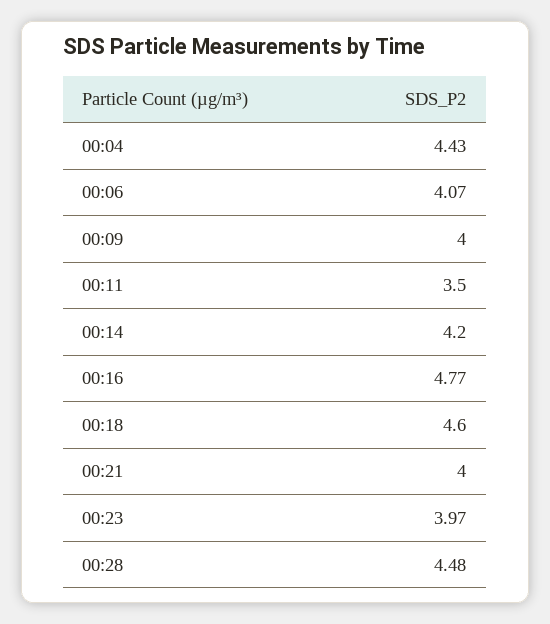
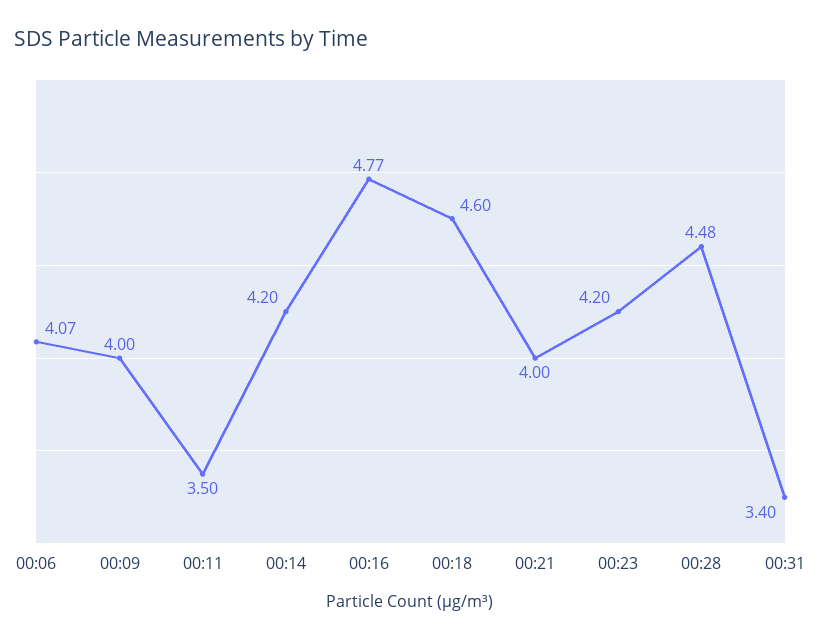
00:04: 4.43 -> none
00:23: 3.97 -> 4.2
00:31: none -> 3.4

